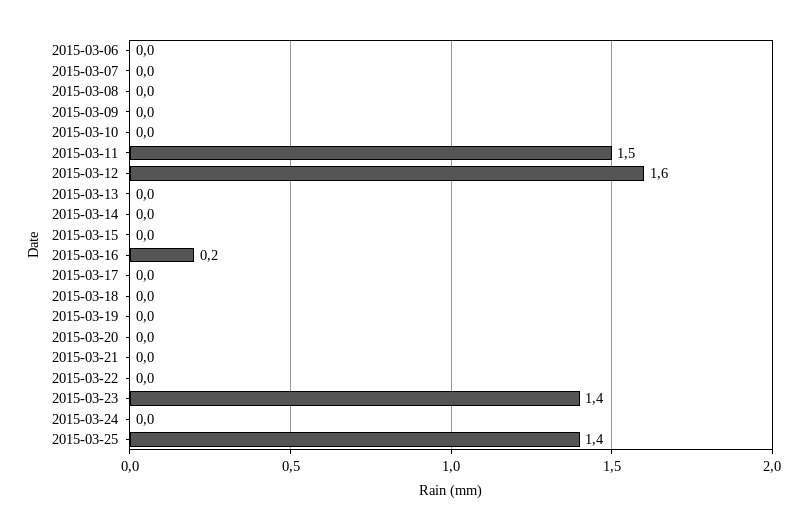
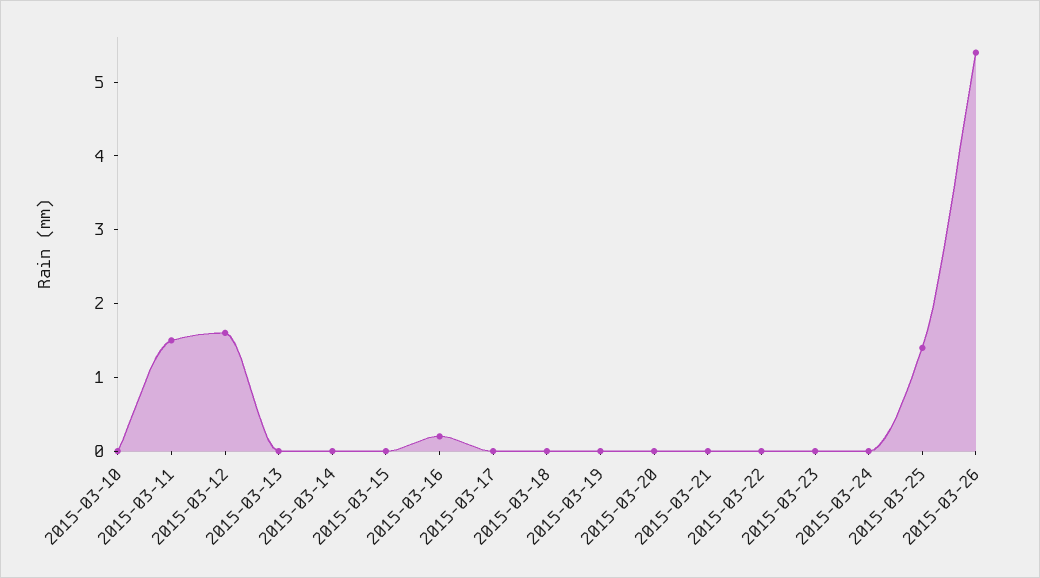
2015-03-06: 0 -> none
2015-03-07: 0 -> none
2015-03-08: 0 -> none
2015-03-09: 0 -> none
2015-03-23: 1.4 -> 0
2015-03-26: none -> 5.5

